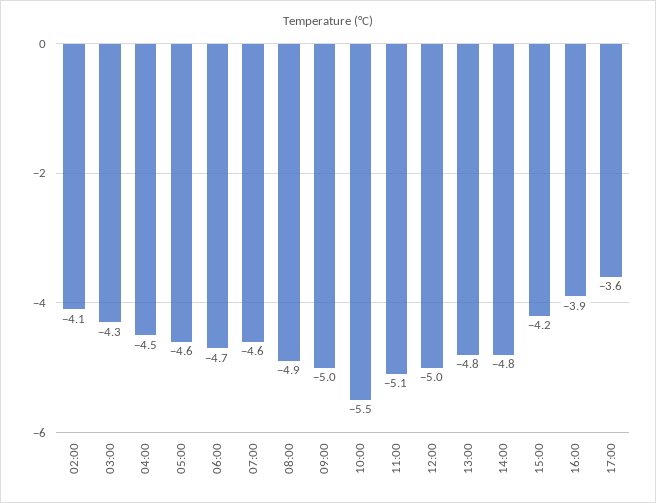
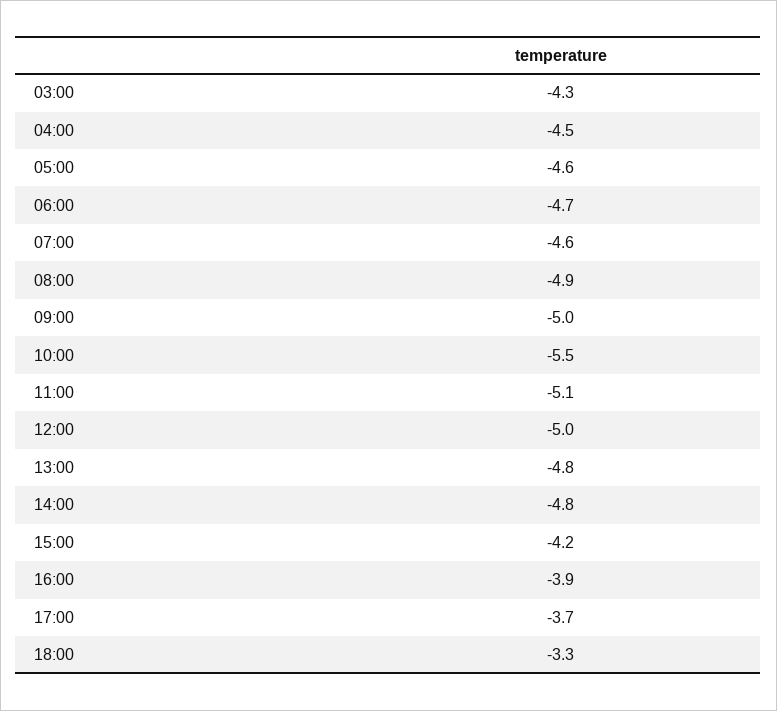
02:00: -4.1 -> none
17:00: -3.6 -> -3.7
18:00: none -> -3.3

